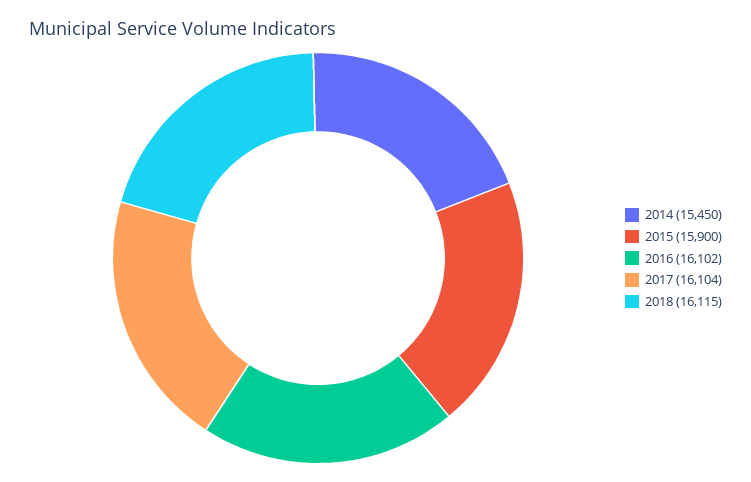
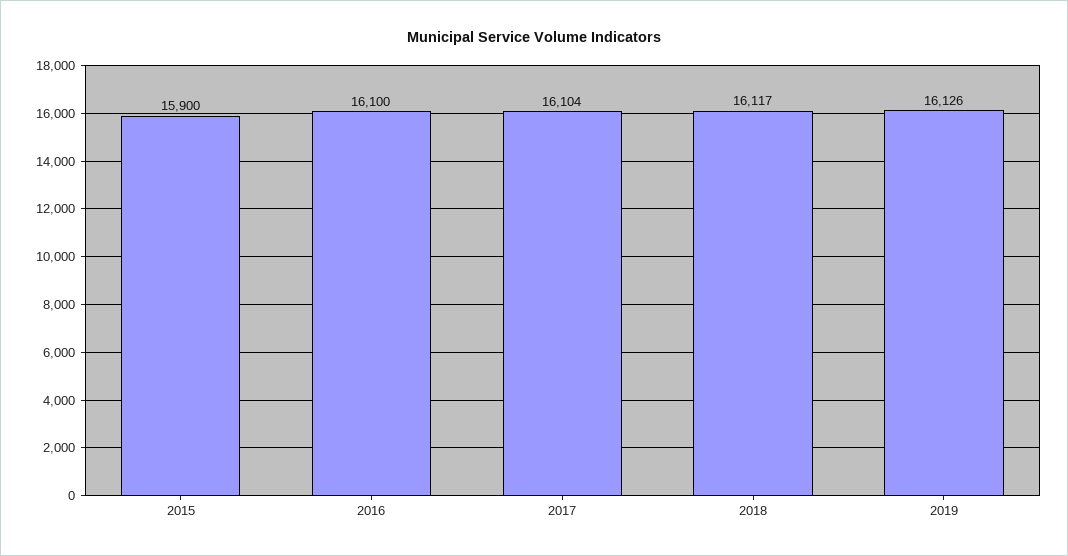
2014: 15450 -> none
2016: 16102 -> 16100
2018: 16115 -> 16117
2019: none -> 16126

